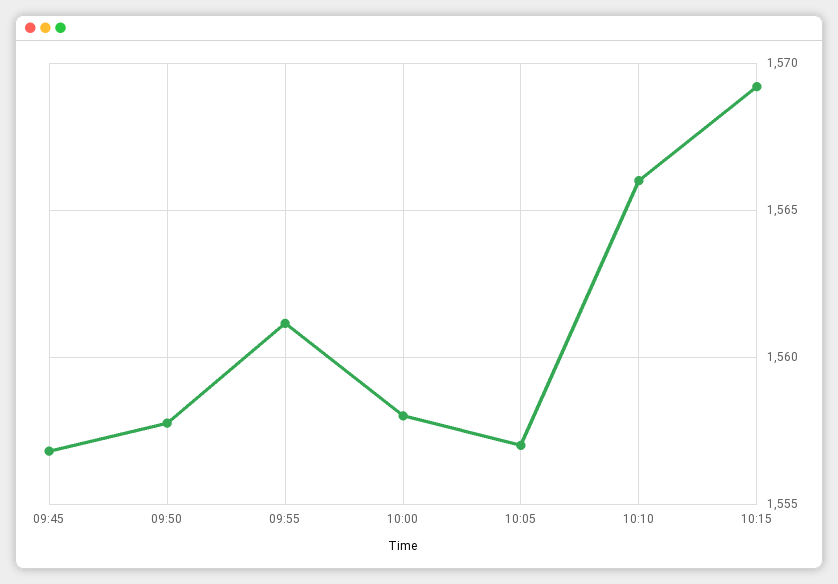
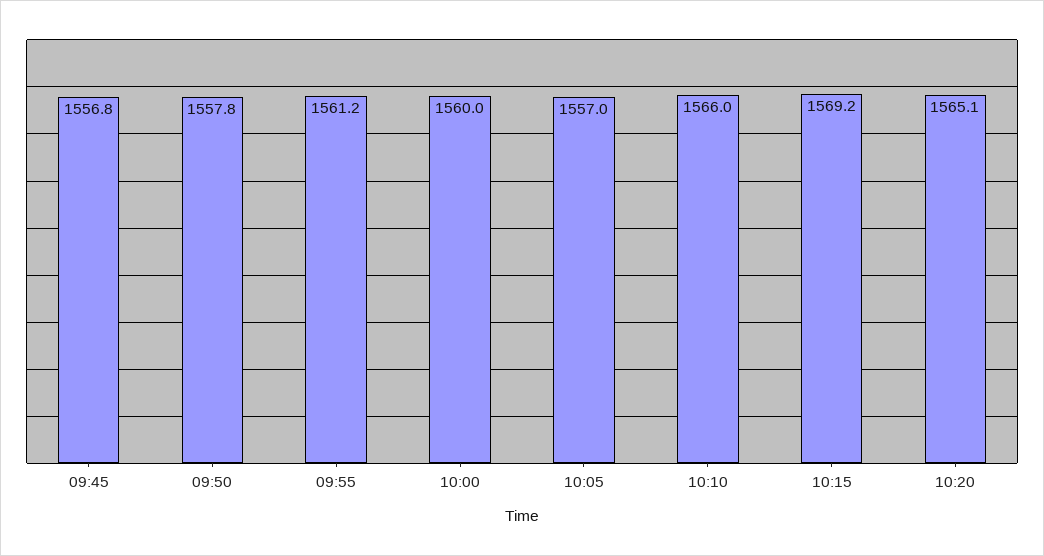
10:00: 1558 -> 1560
10:20: none -> 1565.1

